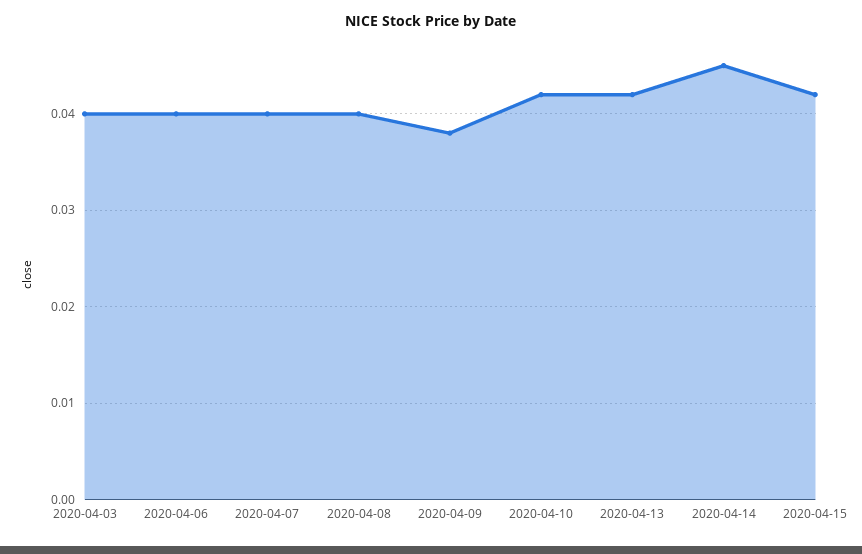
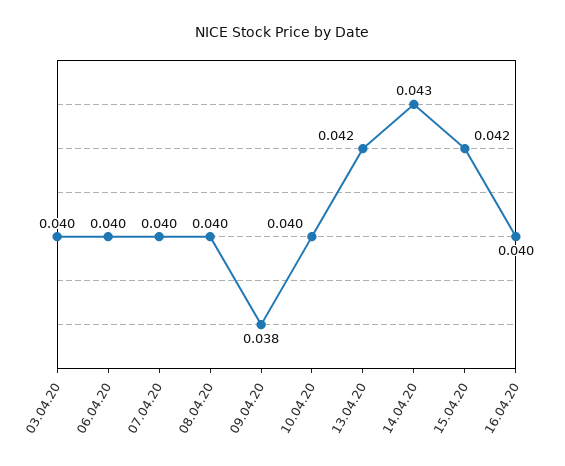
2020-04-10: 0.042 -> 0.04
2020-04-14: 0.045 -> 0.043
16.04.20: none -> 0.04

